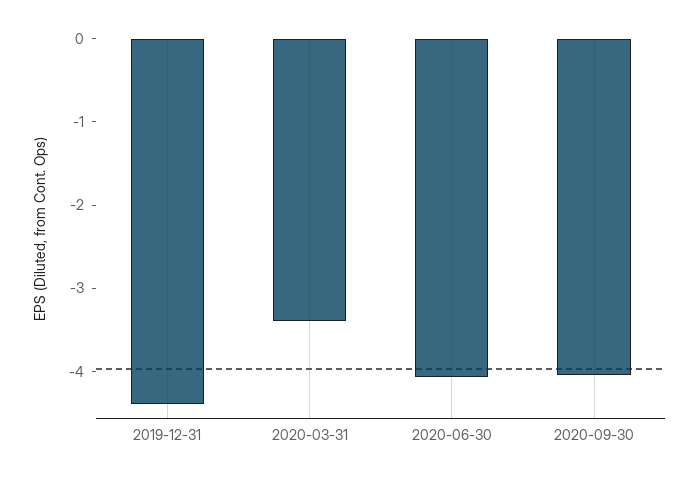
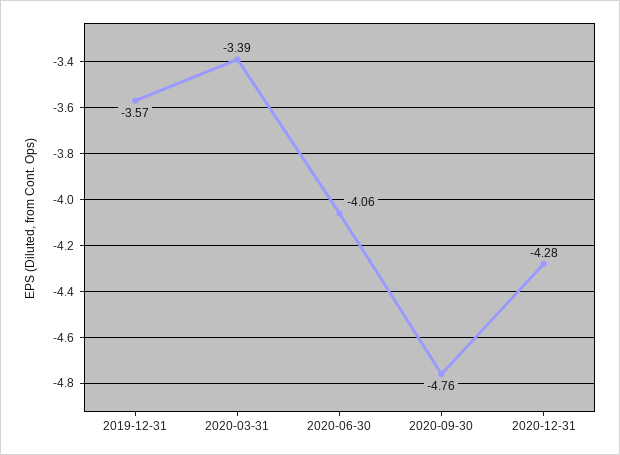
2019-12-31: -4.4 -> -3.57
2020-09-30: -4 -> -4.76
2020-12-31: none -> -4.28

